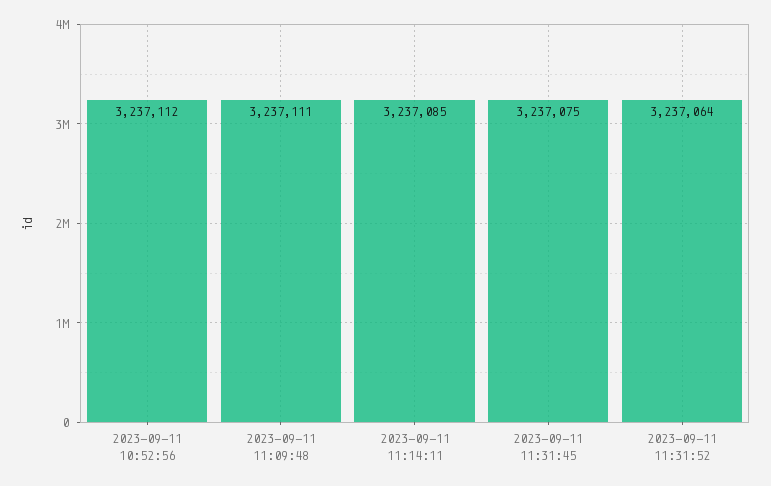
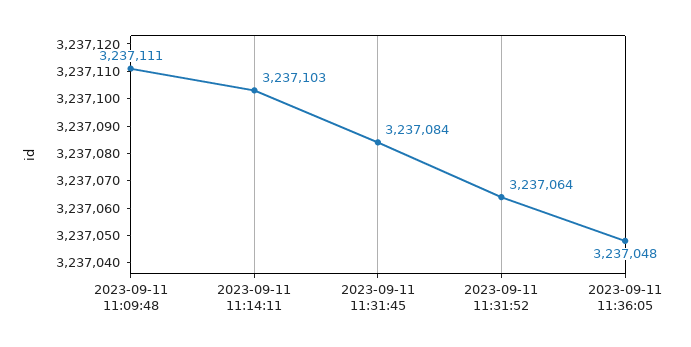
2023-09-11 10:52:56: 3237112 -> none
2023-09-11 11:14:11: 3237085 -> 3237103
2023-09-11 11:31:45: 3237075 -> 3237084
2023-09-11 11:36:05: none -> 3237048

